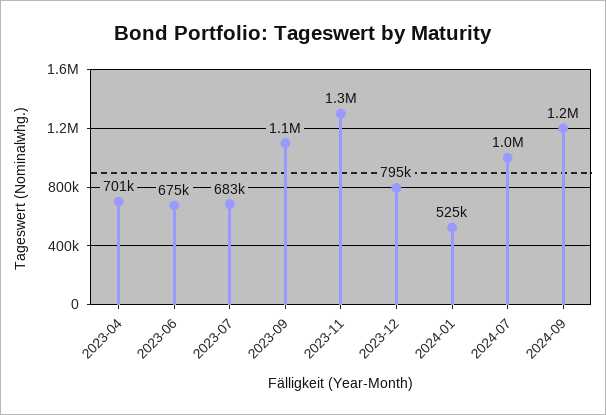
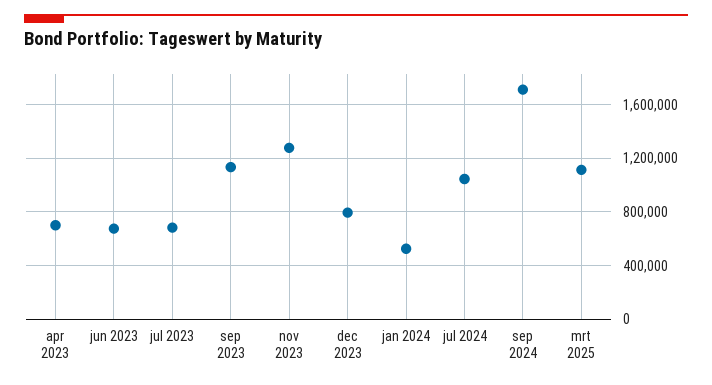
2024-09: 1200000 -> 1700000
mrt 2025: none -> 1100000

